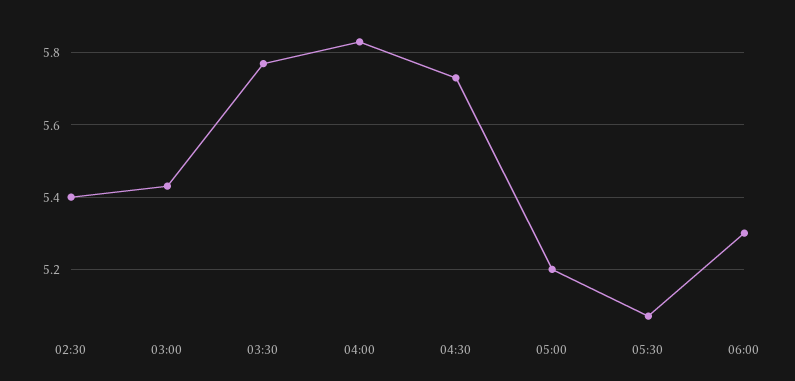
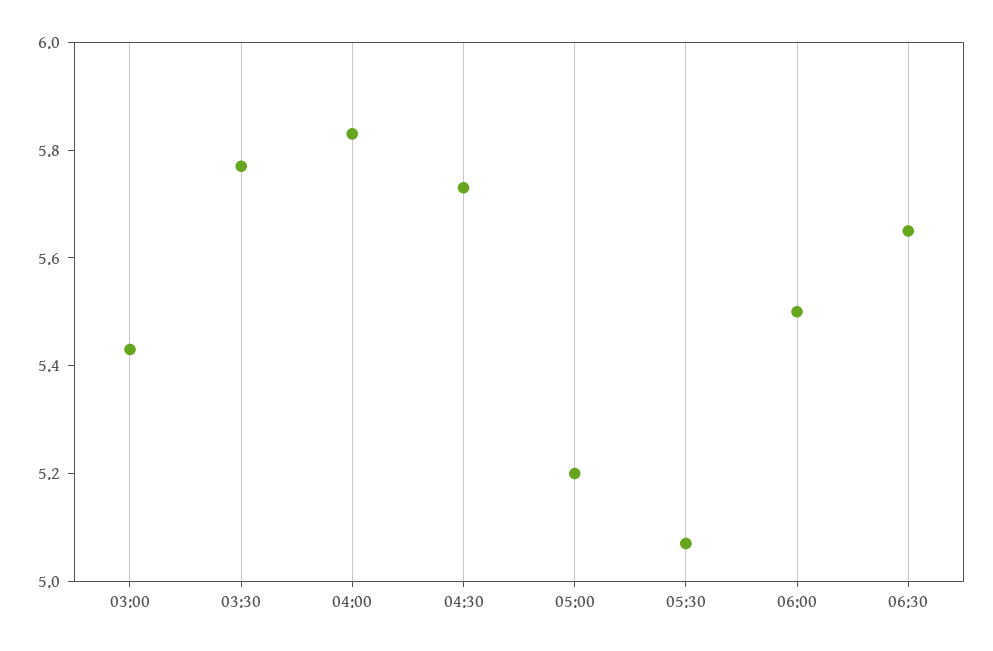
02:30: 5.4 -> none
06:00: 5.3 -> 5.5
06:30: none -> 5.65

